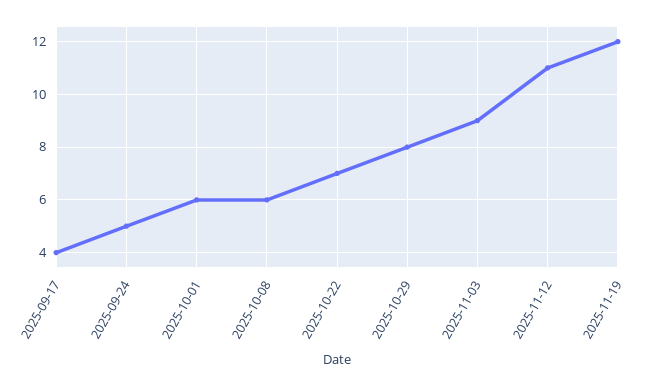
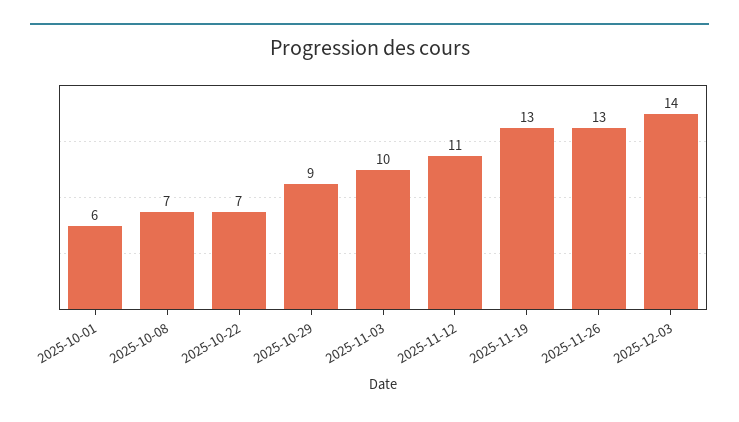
2025-09-17: 4 -> none
2025-09-24: 5 -> none
2025-10-08: 6 -> 7
2025-10-29: 8 -> 9
2025-11-03: 9 -> 10
2025-11-19: 12 -> 13
2025-11-26: none -> 13
2025-12-03: none -> 14

